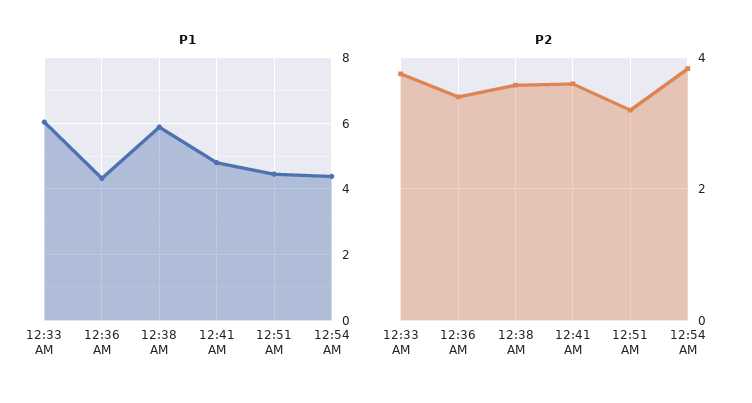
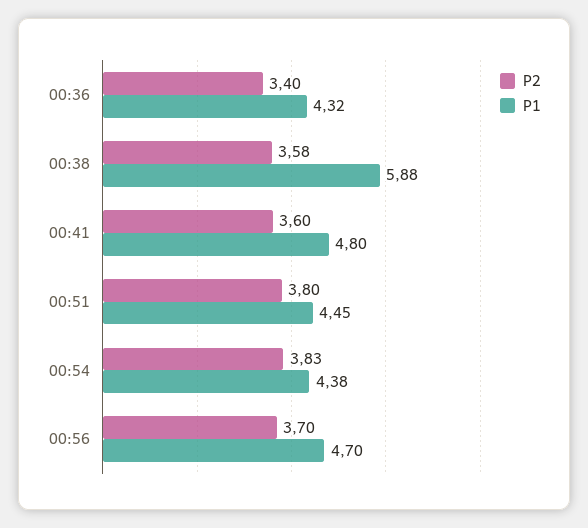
P1, 12:33 AM: 6 -> none
P2, 12:33 AM: 3.8 -> none
P2, 12:51 AM: 3.2 -> 3.8
P2, 00:56: none -> 3.7
P1, 00:56: none -> 4.7

